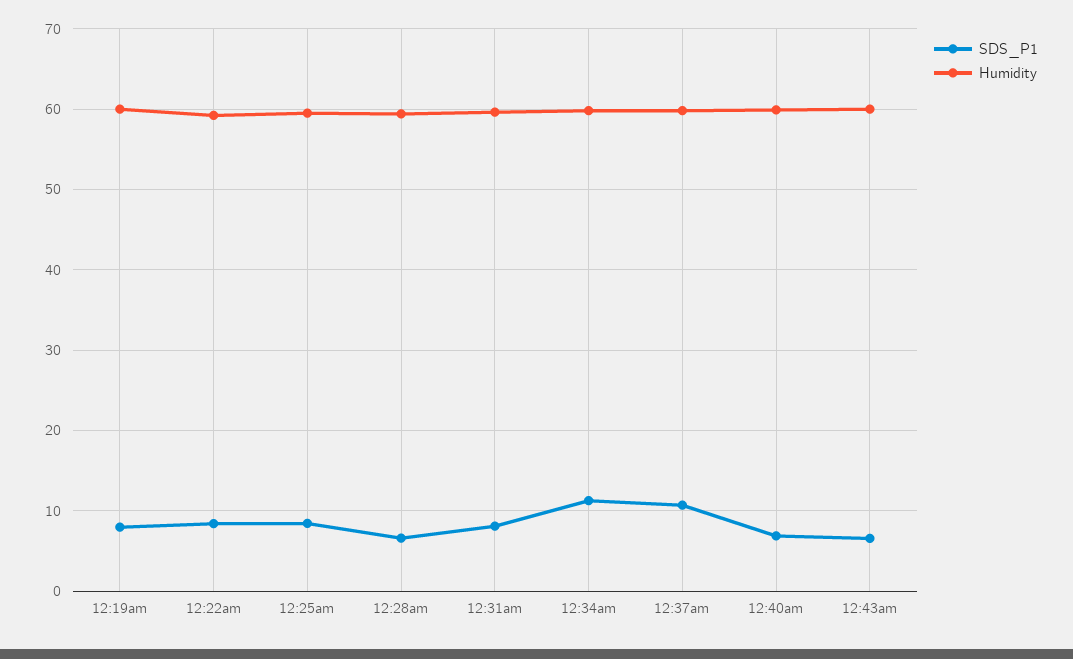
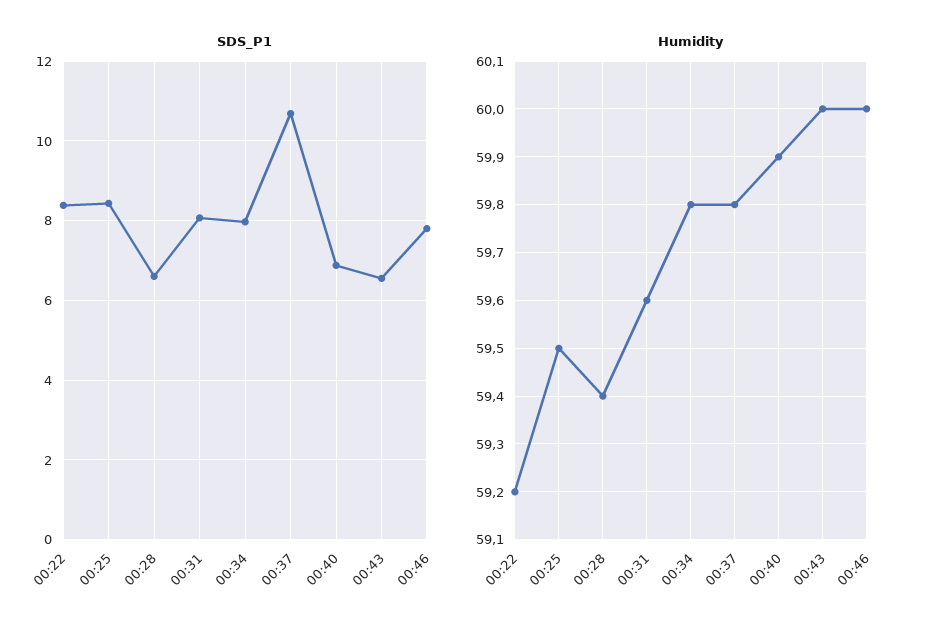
SDS_P1, 12:19am: 8 -> none
Humidity, 12:19am: 60 -> none
SDS_P1, 12:34am: 11 -> 8
SDS_P1, 00:46: none -> 7.8
Humidity, 00:46: none -> 60

